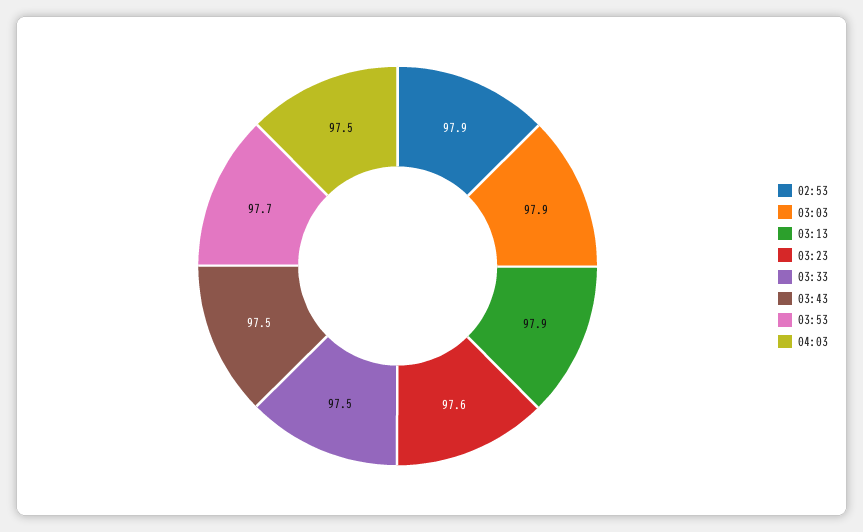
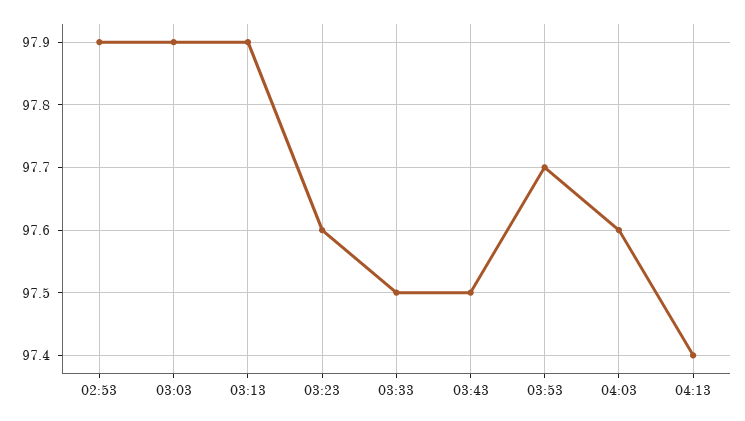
04:03: 97.5 -> 97.6
04:13: none -> 97.4

